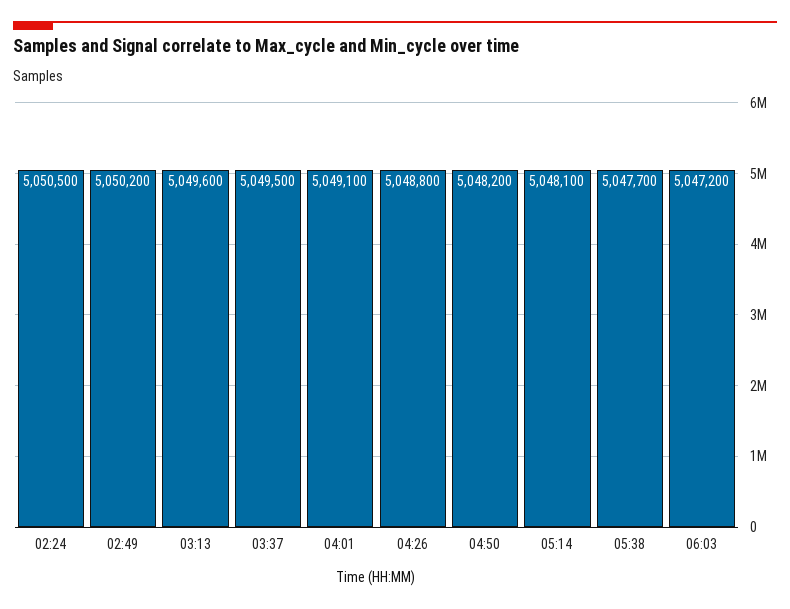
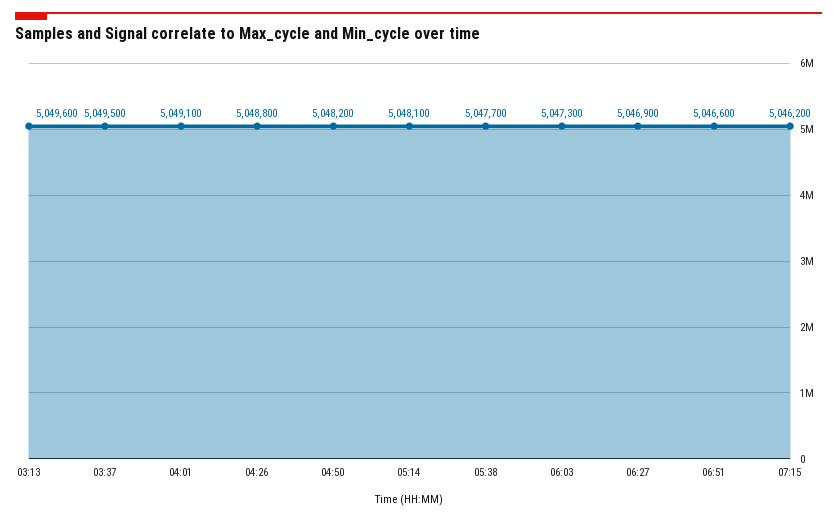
02:24: 5050500 -> none
02:49: 5050200 -> none
06:03: 5047200 -> 5047300
06:27: none -> 5046900
06:51: none -> 5046600
07:15: none -> 5046200

